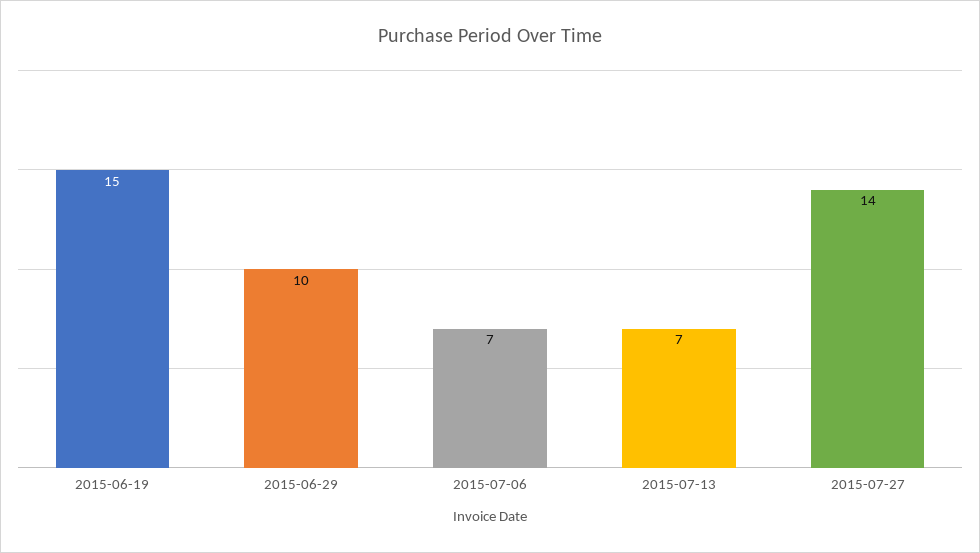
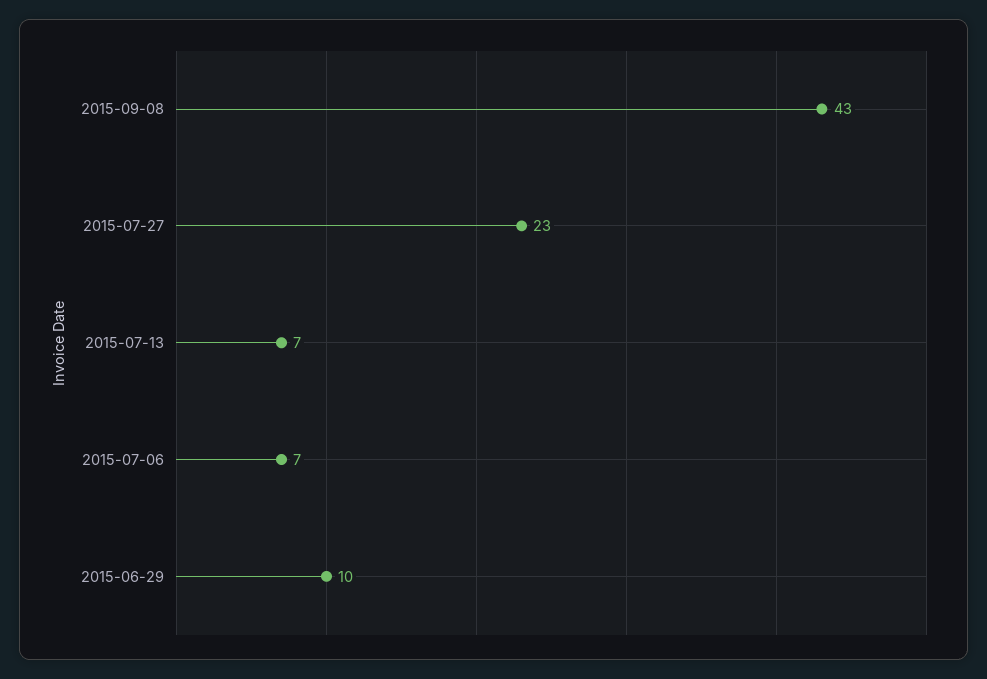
2015-06-19: 15 -> none
2015-07-27: 14 -> 23
2015-09-08: none -> 43

